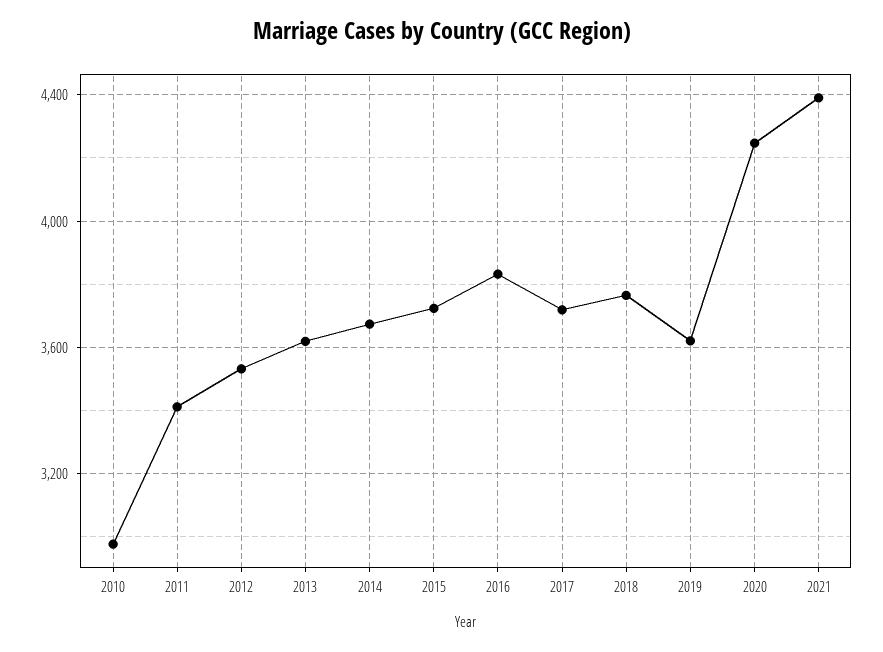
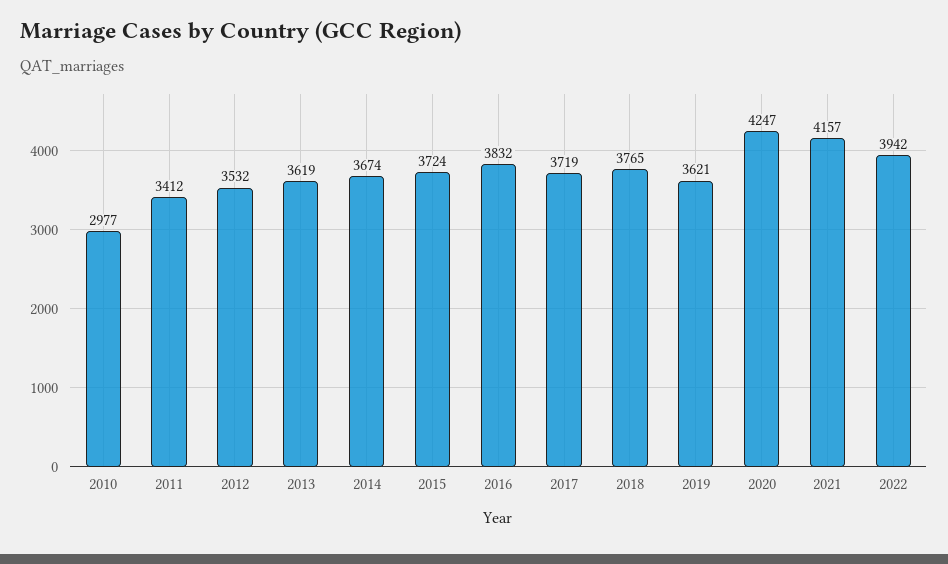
2021: 4400 -> 4157
2022: none -> 3942

